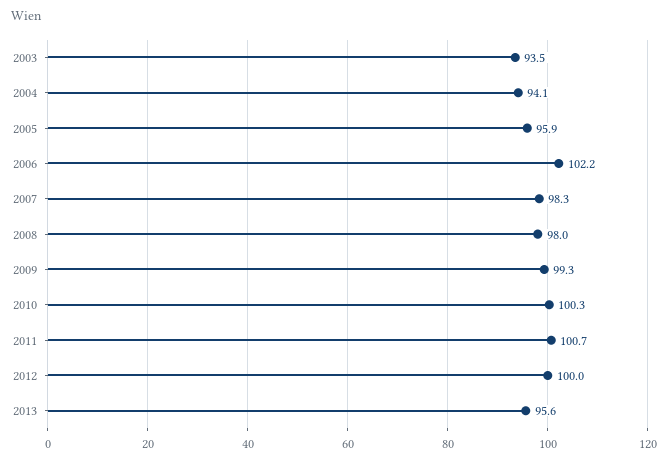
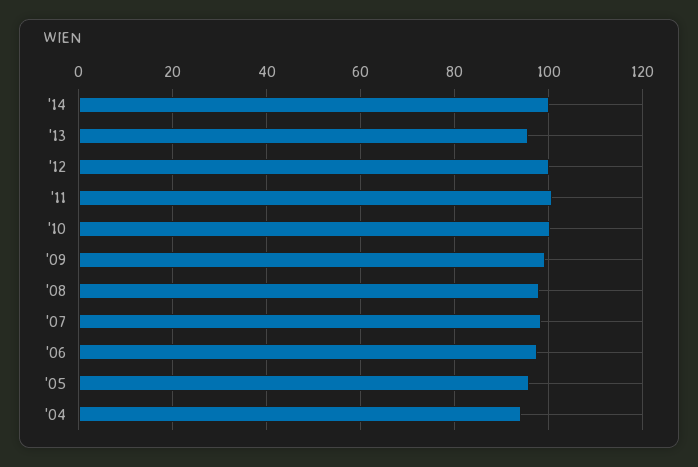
2003: 93.5 -> none
2006: 102.2 -> 98
'14: none -> 100

